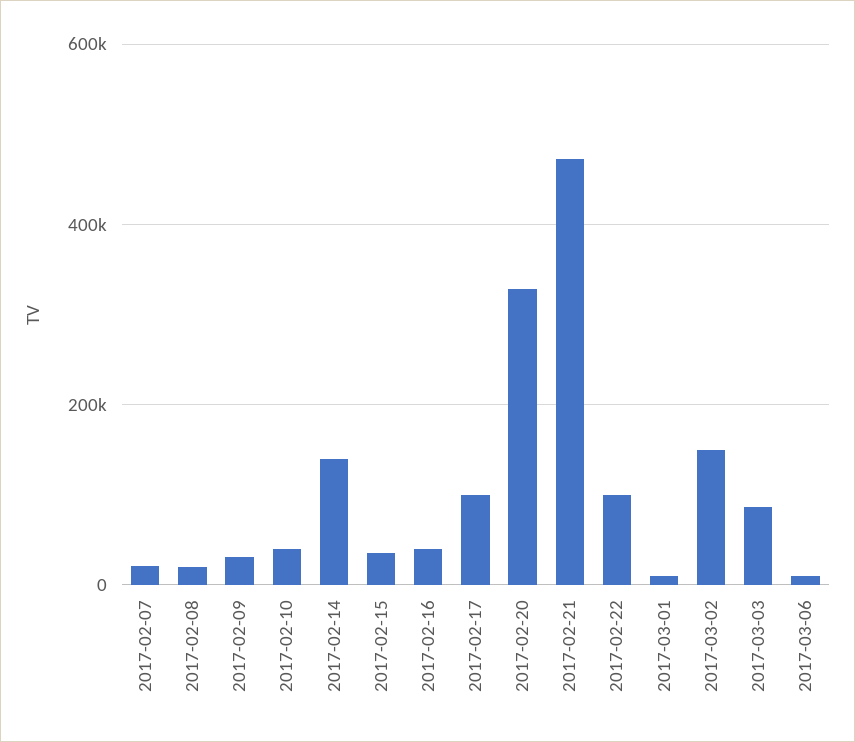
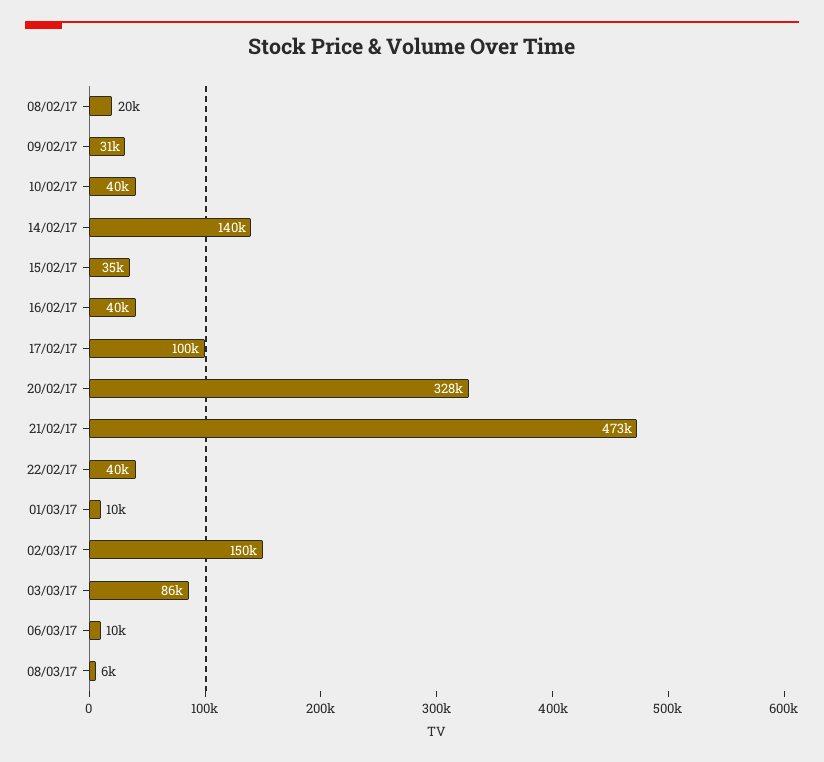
2017-02-07: 20000 -> none
2017-02-22: 100000 -> 40000
08/03/17: none -> 6000

